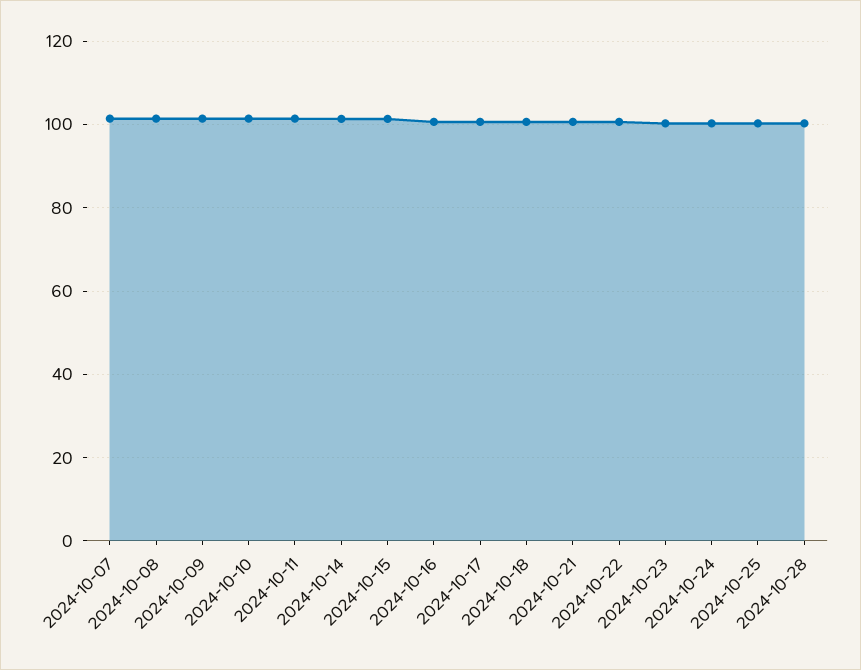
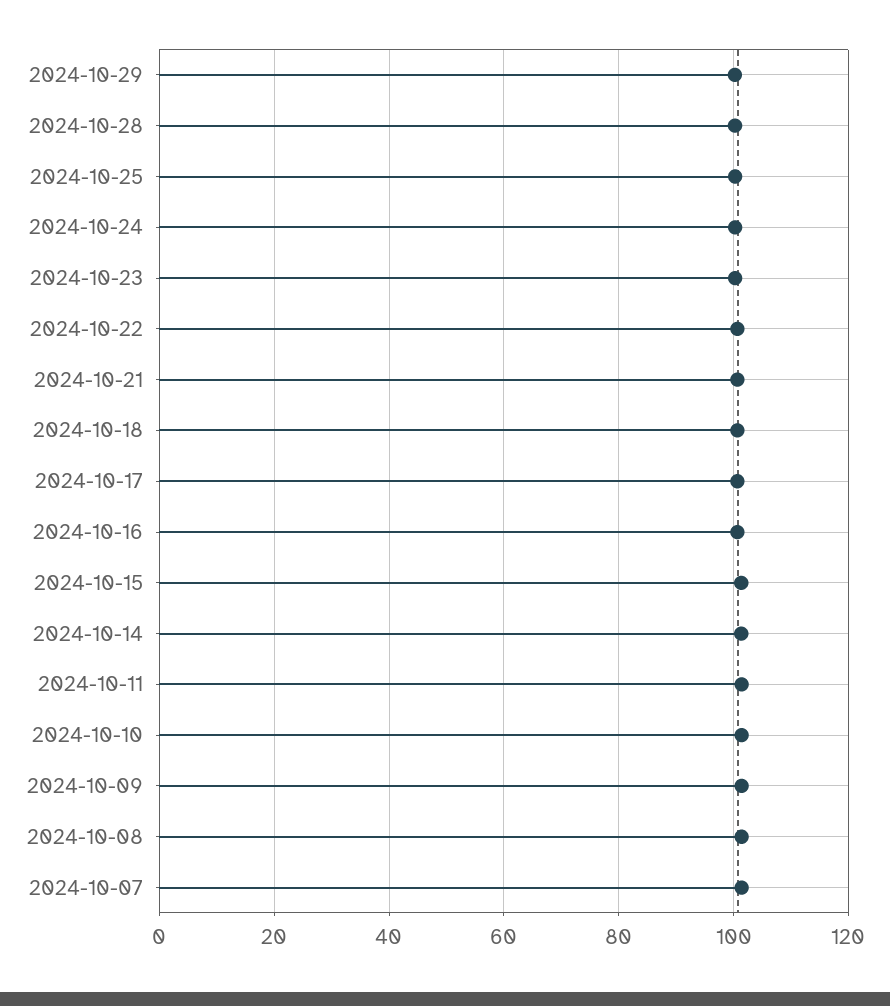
2024-10-29: none -> 100

